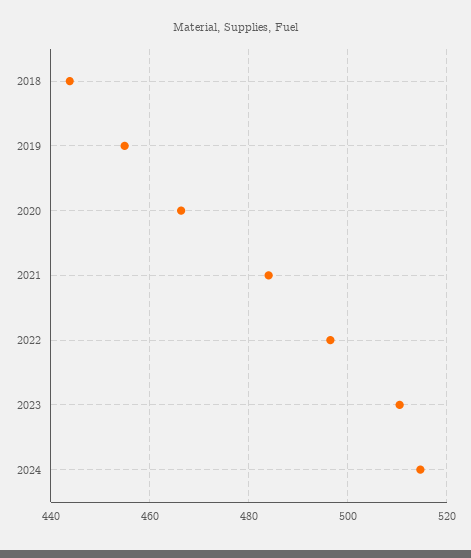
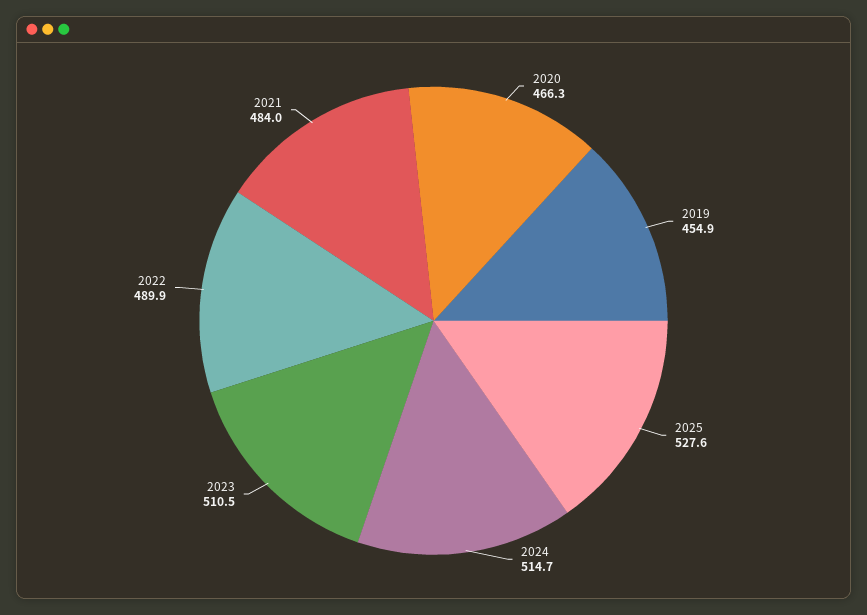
2018: 444 -> none
2022: 496 -> 489.9
2025: none -> 527.6

